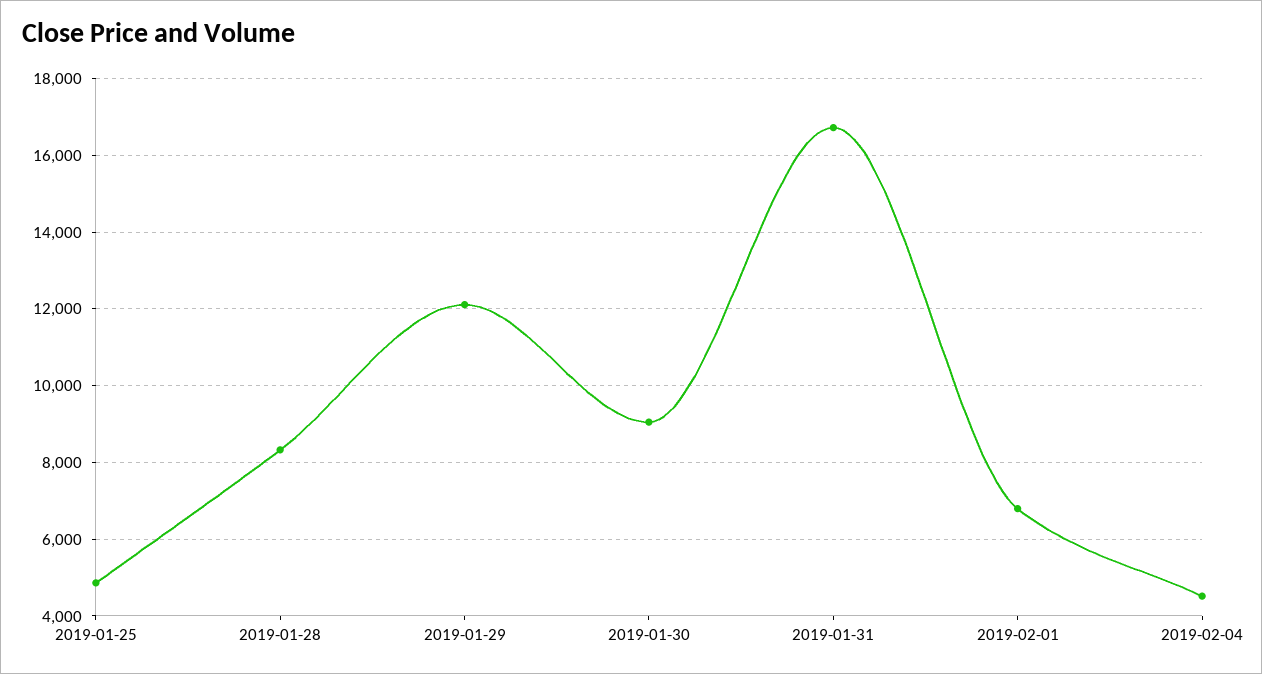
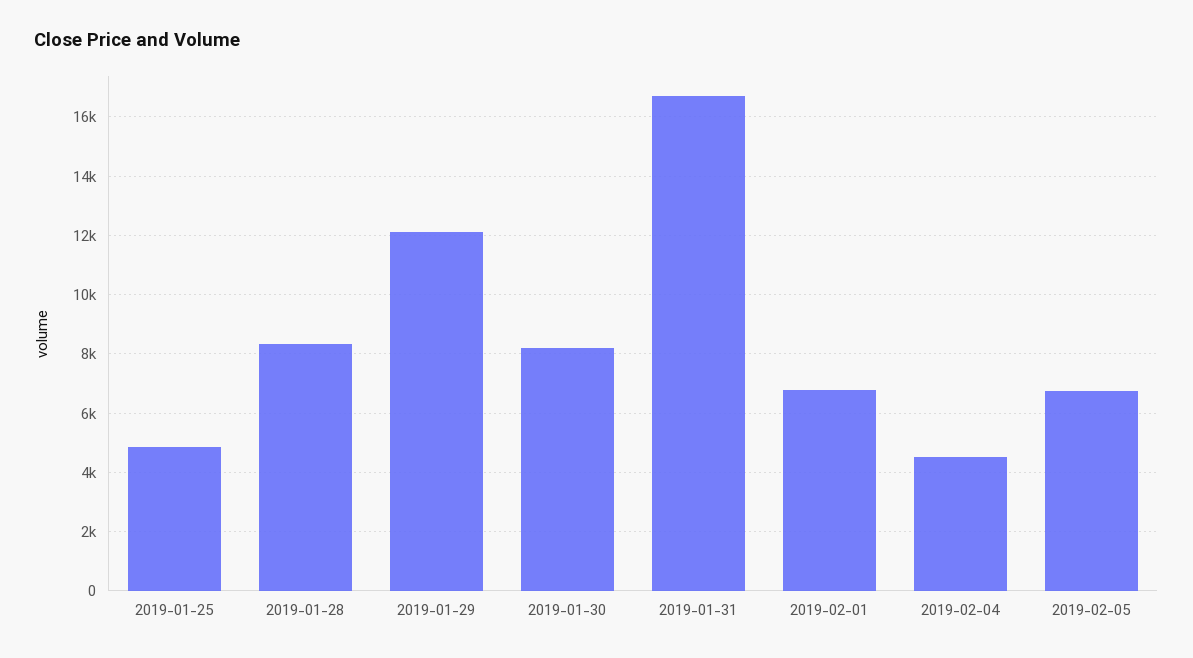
2019-01-30: 9000 -> 8250
2019-02-05: none -> 6750

